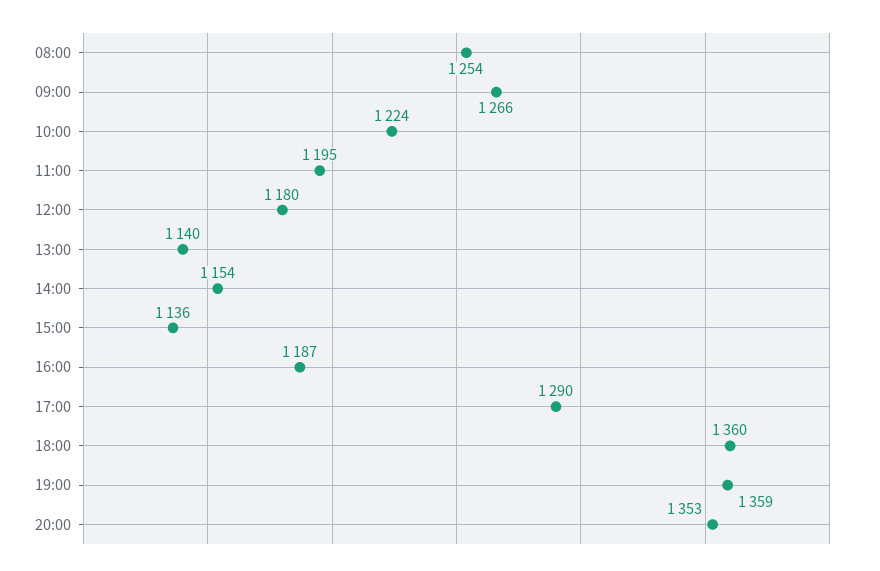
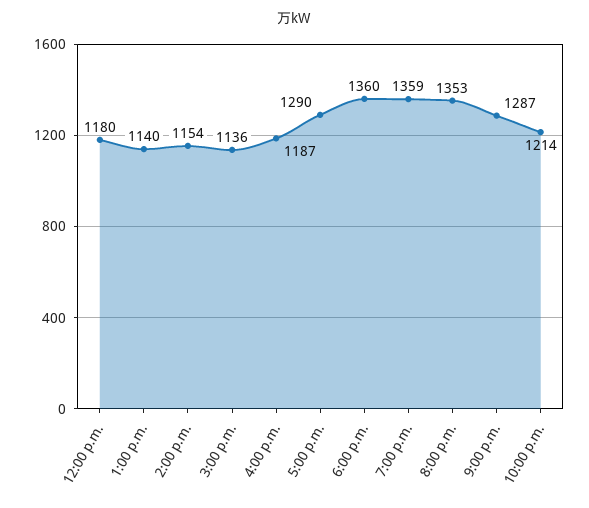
08:00: 1254 -> none
09:00: 1266 -> none
10:00: 1224 -> none
11:00: 1195 -> none
9:00 p.m.: none -> 1287
10:00 p.m.: none -> 1214

